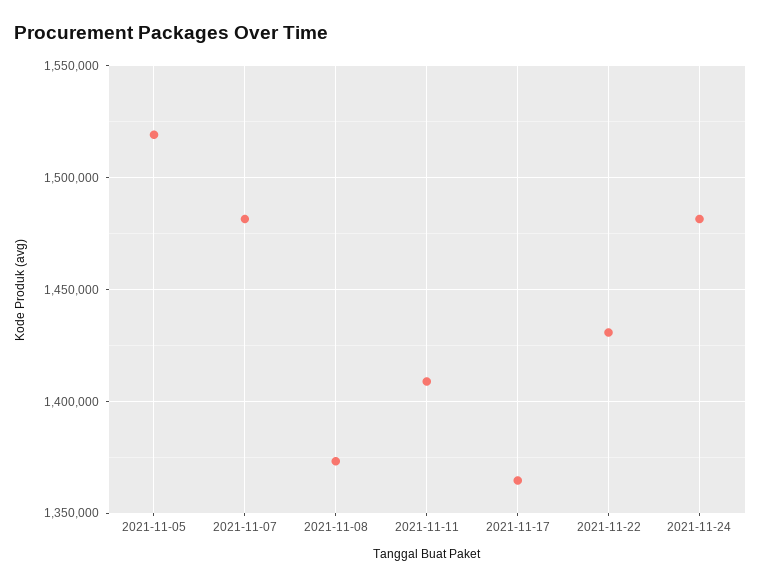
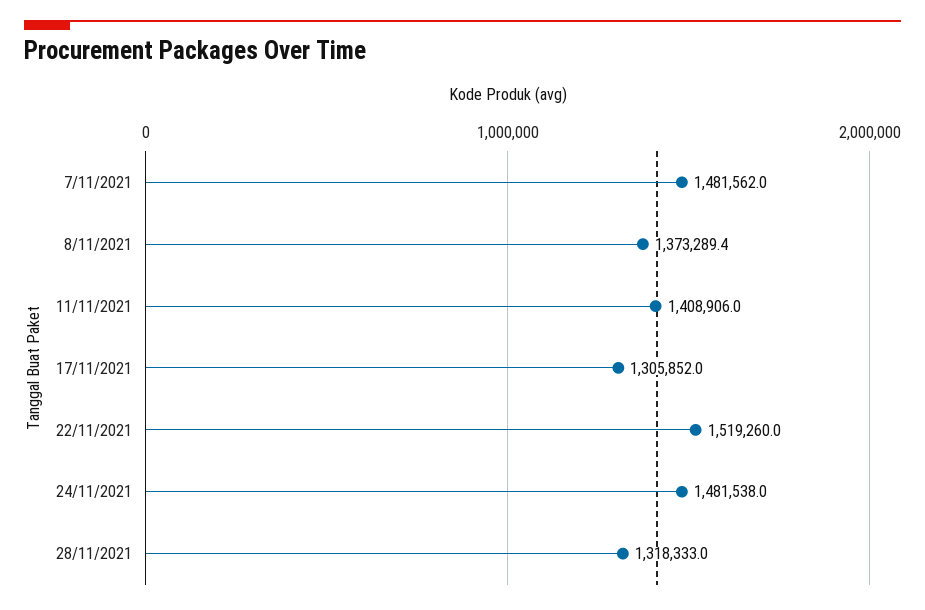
2021-11-05: 1520000 -> none
2021-11-17: 1365000 -> 1305852
2021-11-22: 1430000 -> 1519260
28/11/2021: none -> 1318333

